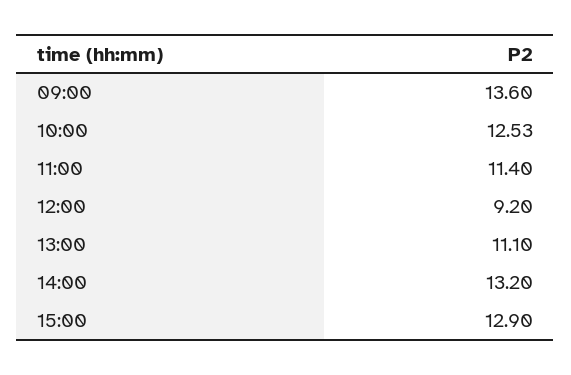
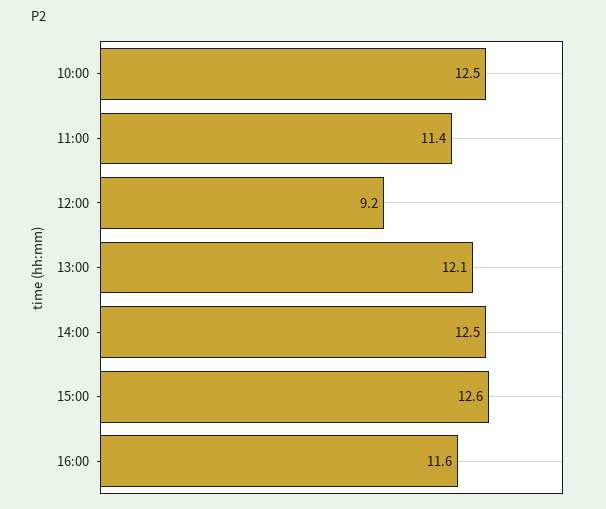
09:00: 13.6 -> none
13:00: 11.1 -> 12.1
14:00: 13.2 -> 12.5
15:00: 12.9 -> 12.6
16:00: none -> 11.6

